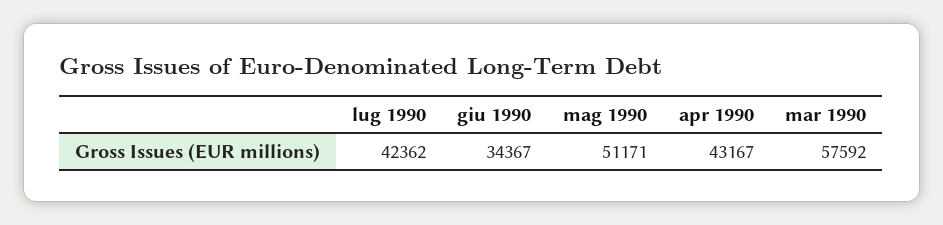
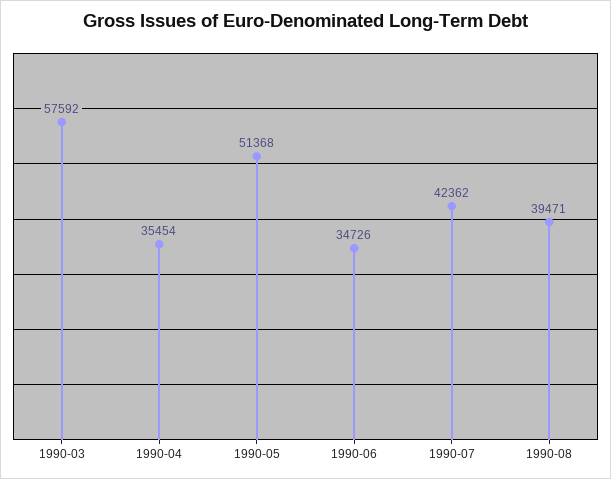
giu 1990: 34367 -> 34726
mag 1990: 51171 -> 51368
apr 1990: 43167 -> 35454
1990-08: none -> 39471

